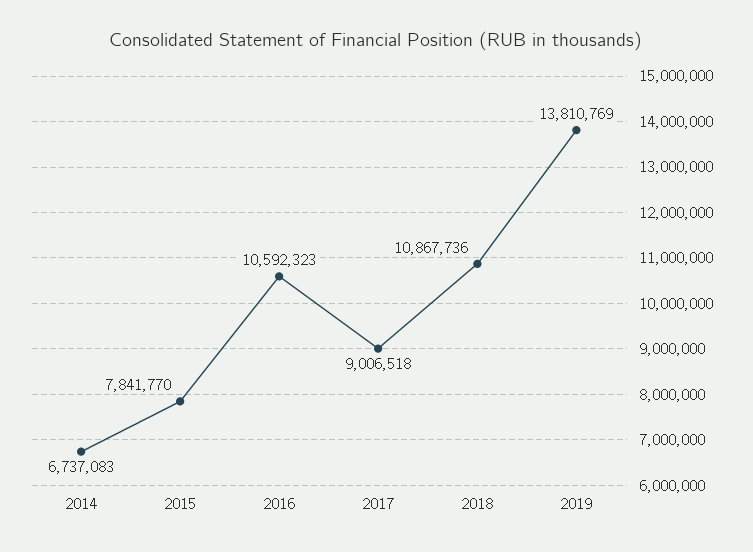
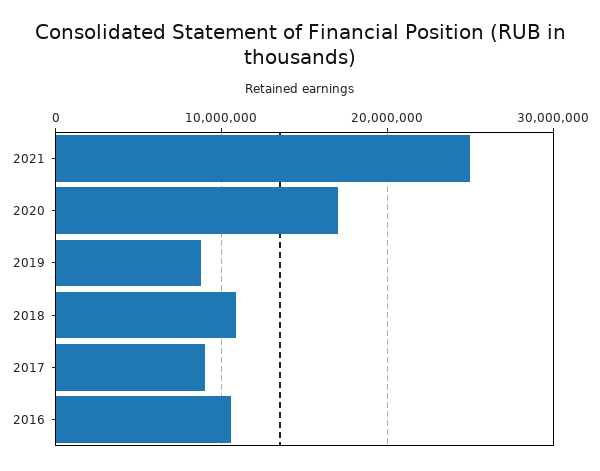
2014: 6737083 -> none
2015: 7841770 -> none
2019: 13810769 -> 9000000
2021: none -> 25000000
2020: none -> 17000000

